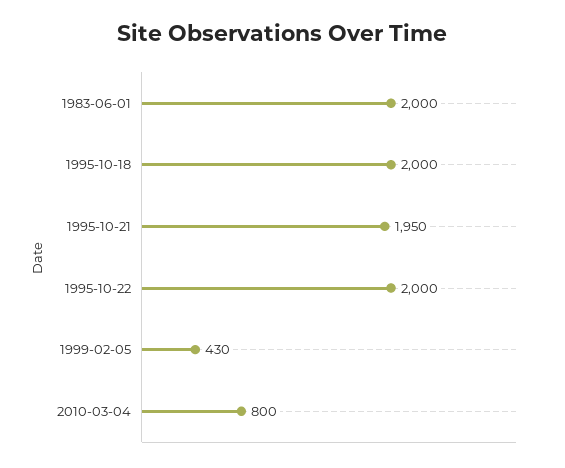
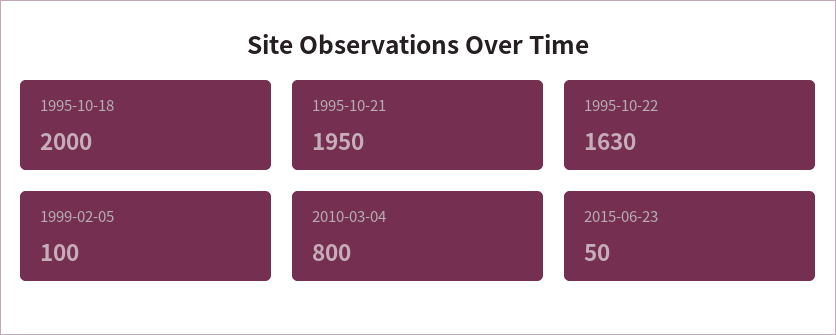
1983-06-01: 2000 -> none
1995-10-22: 2000 -> 1630
1999-02-05: 430 -> 100
2015-06-23: none -> 50

